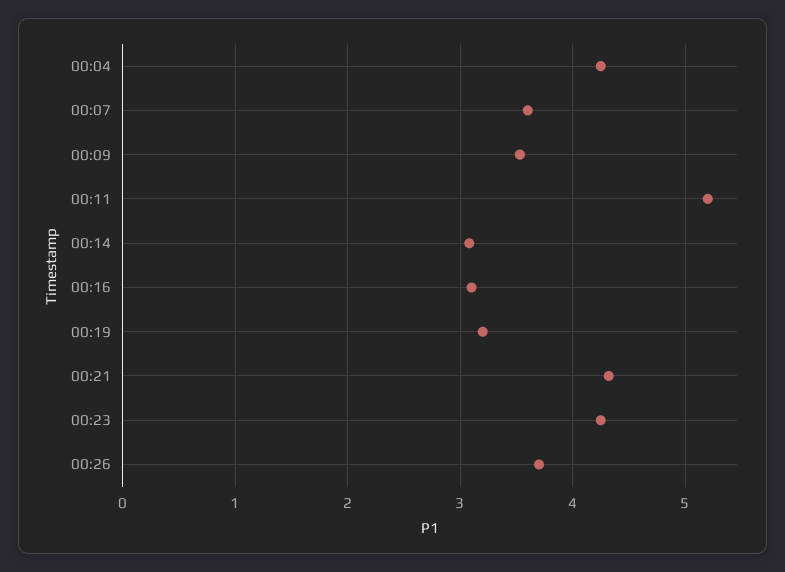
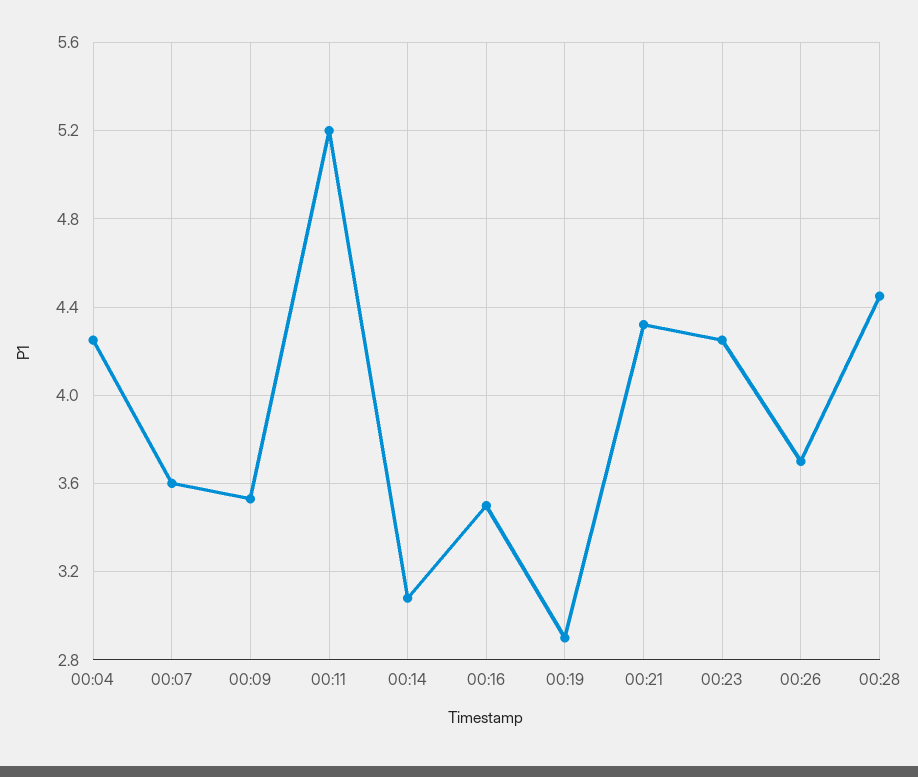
00:16: 3.1 -> 3.5
00:19: 3.2 -> 2.9
00:28: none -> 4.45

